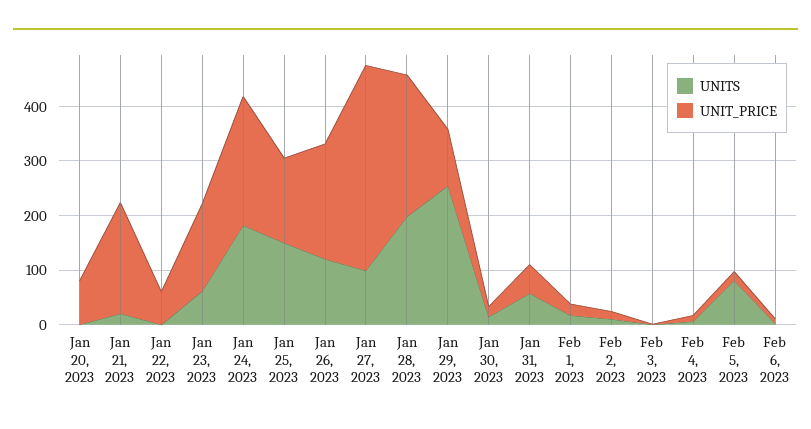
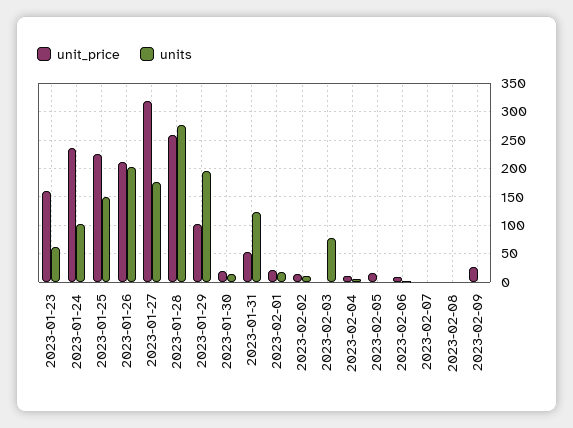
UNITS, Jan 20, 2023: 0 -> none
UNIT_PRICE, Jan 20, 2023: 80 -> none
UNITS, Jan 21, 2023: 20 -> none
UNIT_PRICE, Jan 21, 2023: 200 -> none
UNITS, Jan 22, 2023: 0 -> none
UNIT_PRICE, Jan 22, 2023: 60 -> none
UNITS, Jan 24, 2023: 180 -> 100
UNIT_PRICE, Jan 25, 2023: 160 -> 225
UNITS, Jan 26, 2023: 120 -> 200
UNITS, Jan 27, 2023: 100 -> 175
UNIT_PRICE, Jan 27, 2023: 380 -> 325
UNITS, Jan 28, 2023: 200 -> 275
UNITS, Jan 29, 2023: 260 -> 200
UNITS, Jan 31, 2023: 60 -> 125
UNITS, Feb 3, 2023: 0 -> 75
UNITS, Feb 5, 2023: 80 -> 0
UNIT_PRICE, 2023-02-07: none -> 0
UNITS, 2023-02-07: none -> 0
UNIT_PRICE, 2023-02-08: none -> 0
UNITS, 2023-02-08: none -> 0
UNIT_PRICE, 2023-02-09: none -> 25
UNITS, 2023-02-09: none -> 0

